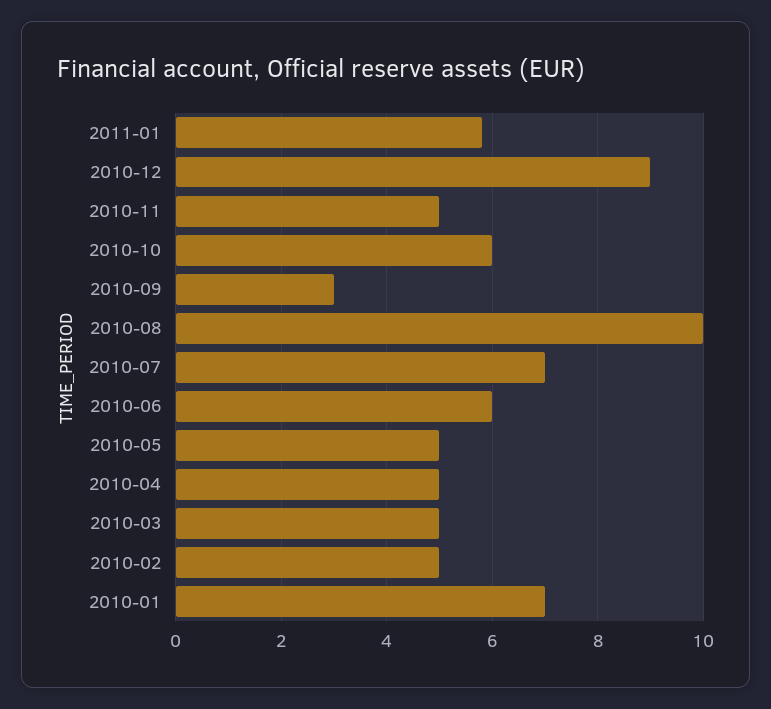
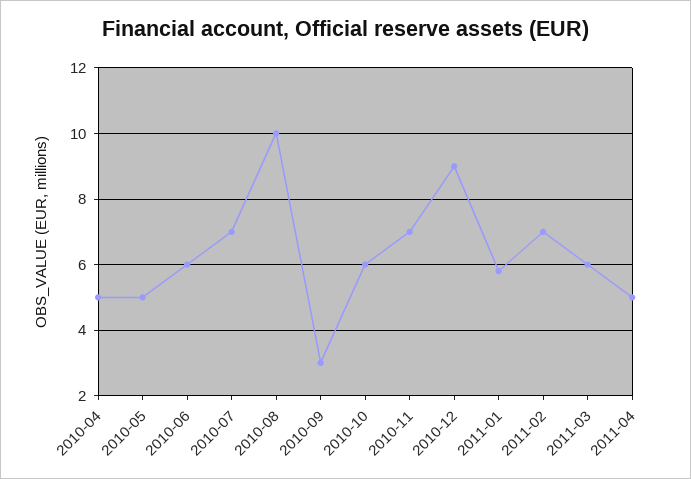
2010-11: 5 -> 7
2010-03: 5 -> none
2010-02: 5 -> none
2010-01: 7 -> none
2011-02: none -> 7
2011-03: none -> 6
2011-04: none -> 5

